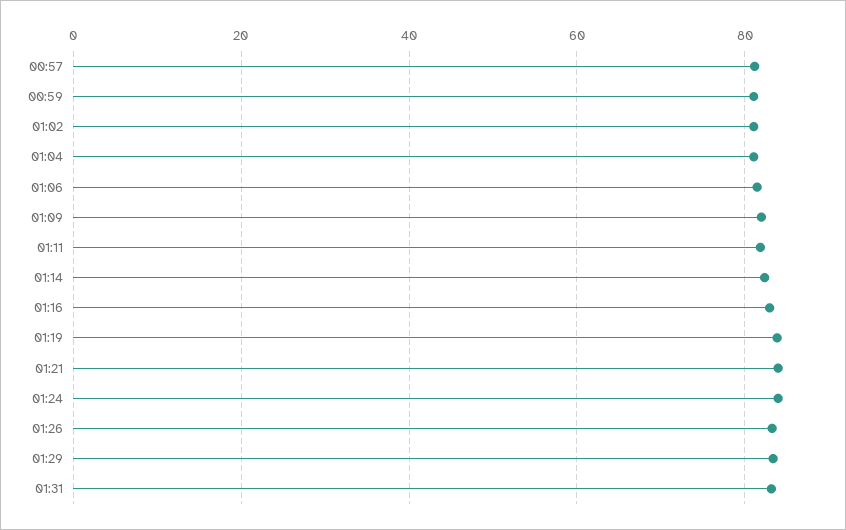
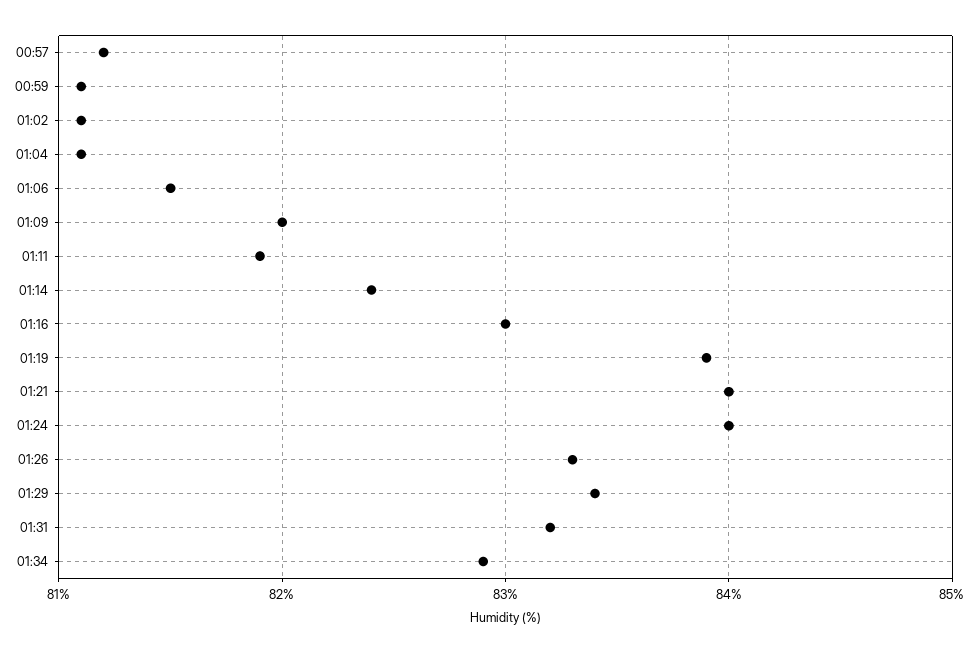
01:34: none -> 82.9

